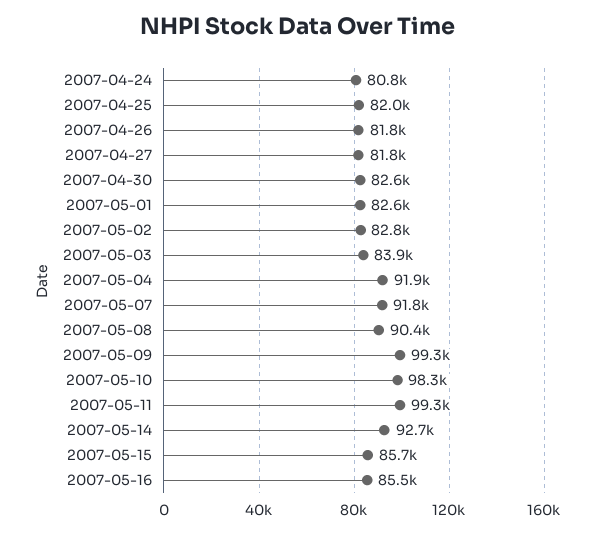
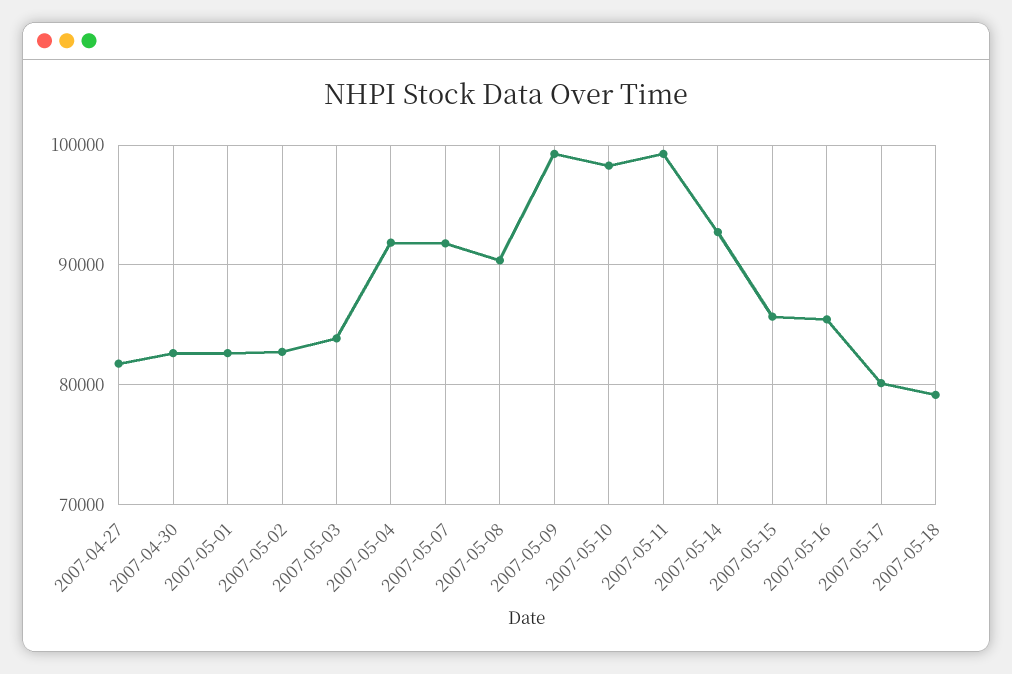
2007-04-24: 80800 -> none
2007-04-25: 82000 -> none
2007-04-26: 81800 -> none
2007-05-17: none -> 80000
2007-05-18: none -> 79000

